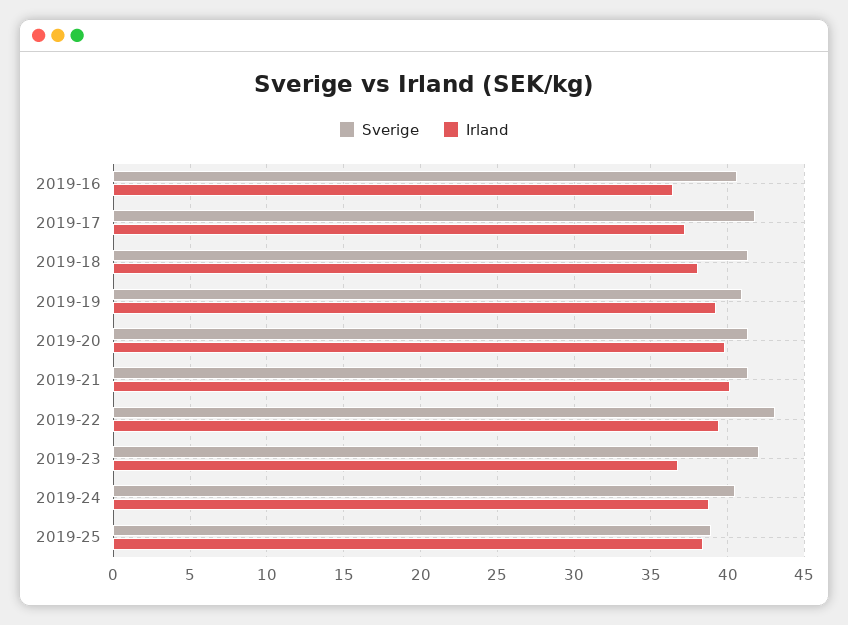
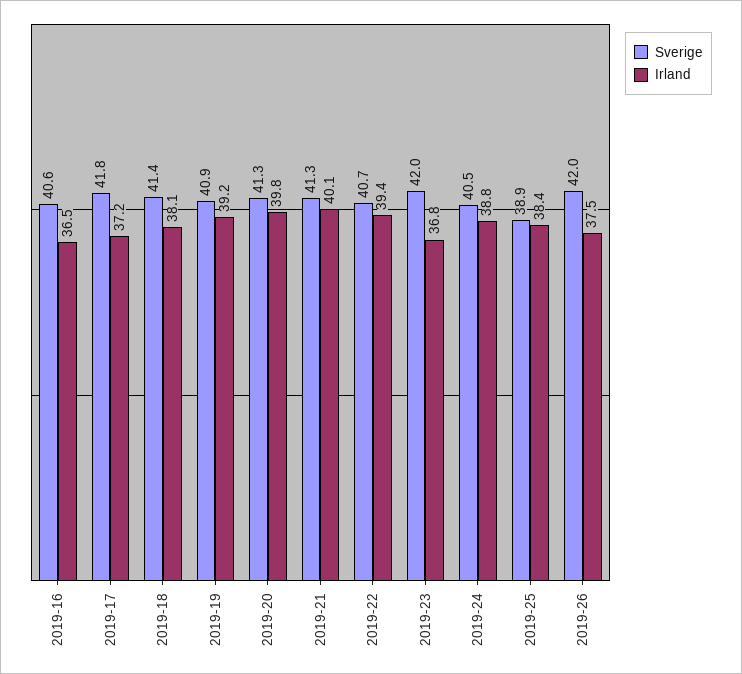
Sverige, 2019-22: 43 -> 40.7
Sverige, 2019-26: none -> 42
Irland, 2019-26: none -> 37.5

